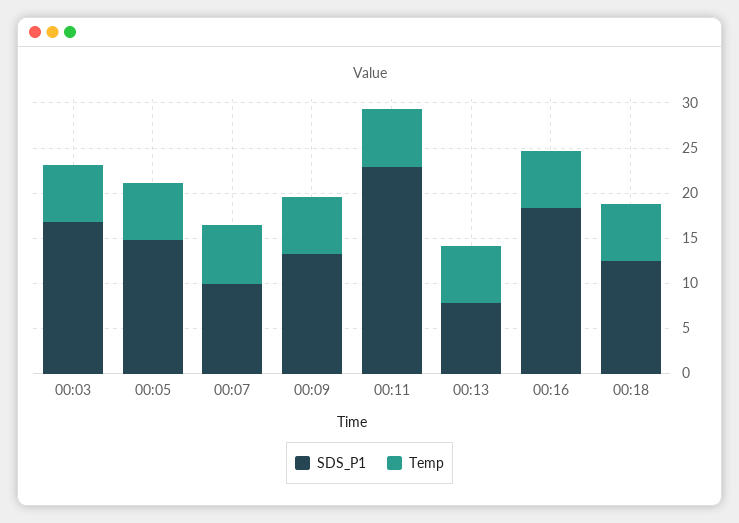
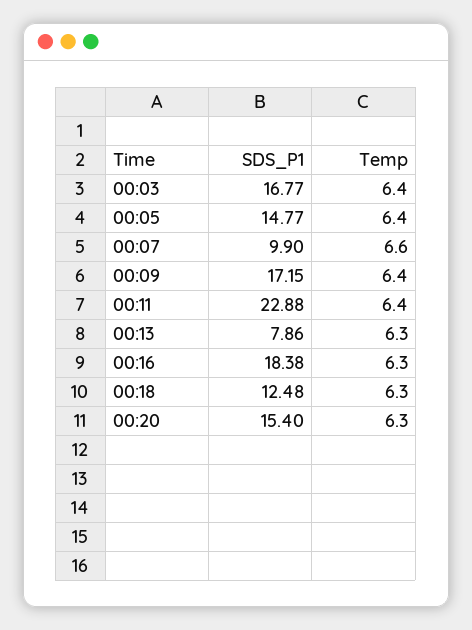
SDS_P1, 00:09: 13 -> 17.15
SDS_P1, 00:20: none -> 15.4
Temp, 00:20: none -> 6.3

